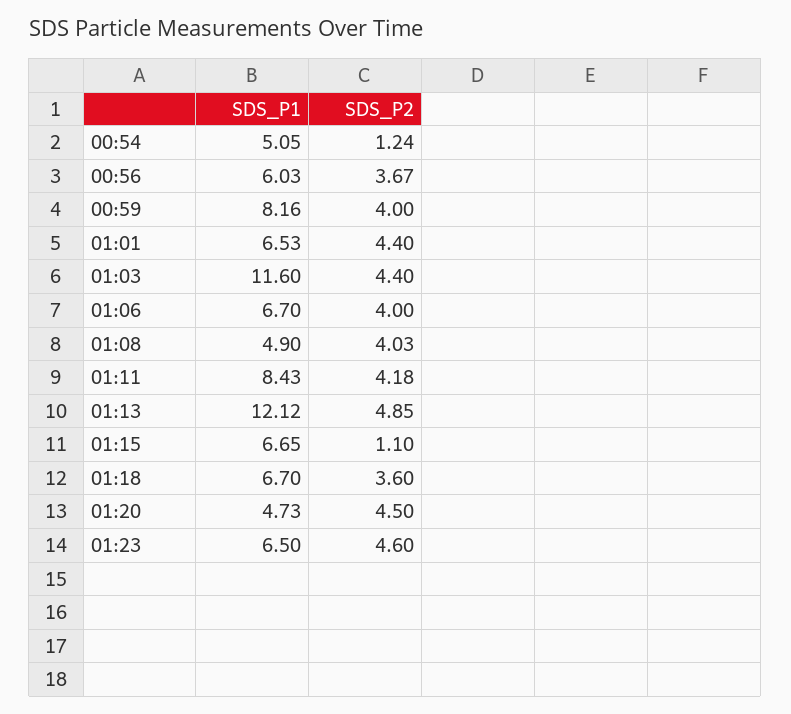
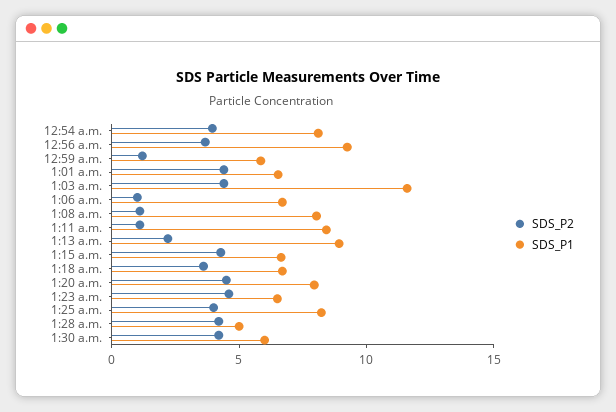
SDS_P1, 00:54: 5.05 -> 8
SDS_P2, 00:54: 1.24 -> 4
SDS_P1, 00:56: 6.03 -> 9
SDS_P1, 00:59: 8.16 -> 6
SDS_P2, 00:59: 4 -> 1
SDS_P2, 01:06: 4 -> 1
SDS_P1, 01:08: 4.9 -> 8
SDS_P2, 01:08: 4.03 -> 1
SDS_P2, 01:11: 4.18 -> 1
SDS_P1, 01:13: 12.12 -> 9
SDS_P2, 01:13: 4.85 -> 2
SDS_P2, 01:15: 1.1 -> 4
SDS_P1, 01:20: 4.73 -> 8
SDS_P2, 1:25 a.m.: none -> 4
SDS_P1, 1:25 a.m.: none -> 8
SDS_P2, 1:28 a.m.: none -> 4
SDS_P1, 1:28 a.m.: none -> 5
SDS_P2, 1:30 a.m.: none -> 4
SDS_P1, 1:30 a.m.: none -> 6

